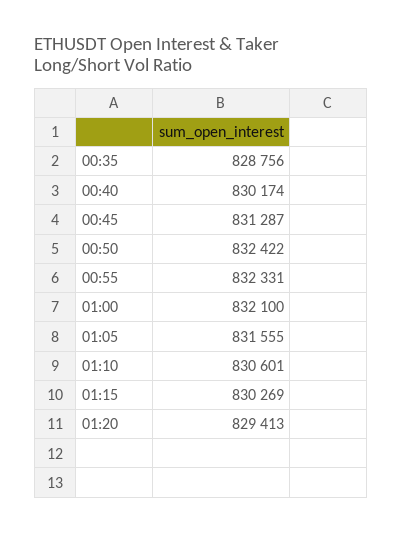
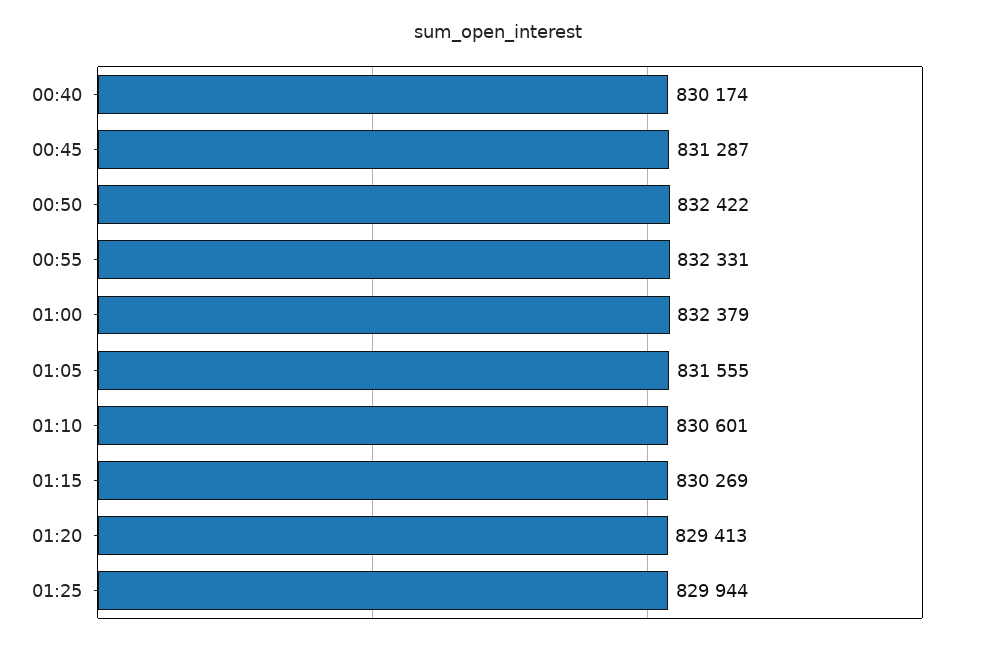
00:35: 828756 -> none
01:00: 832100 -> 832379
01:25: none -> 829944

